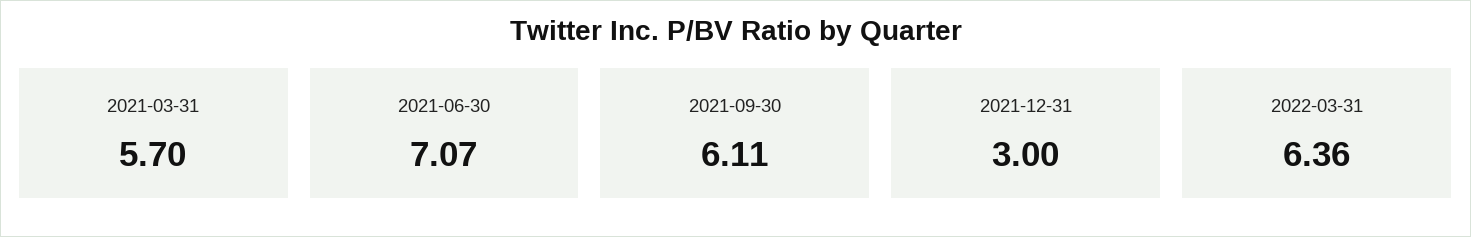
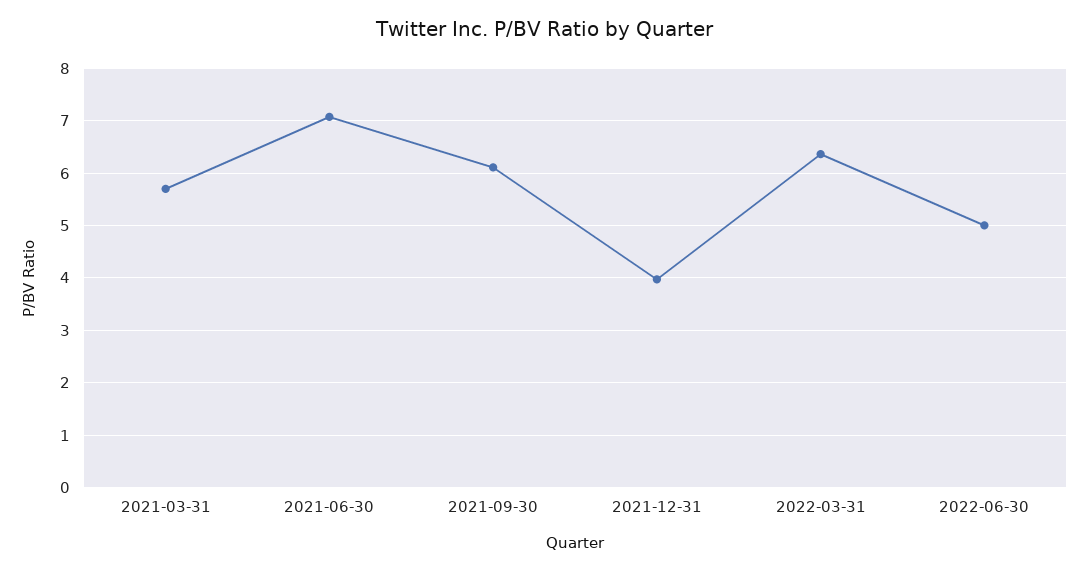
2021-12-31: 3 -> 4
2022-06-30: none -> 5

